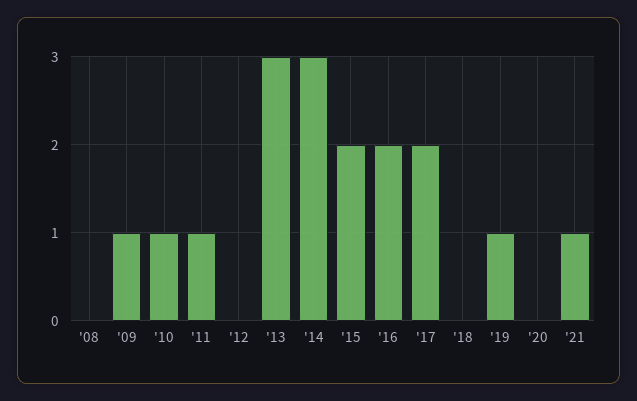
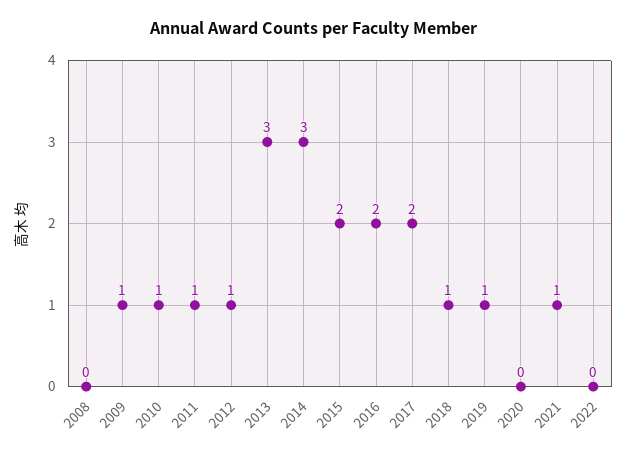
'12: 0 -> 1
'18: 0 -> 1
2022: none -> 0

